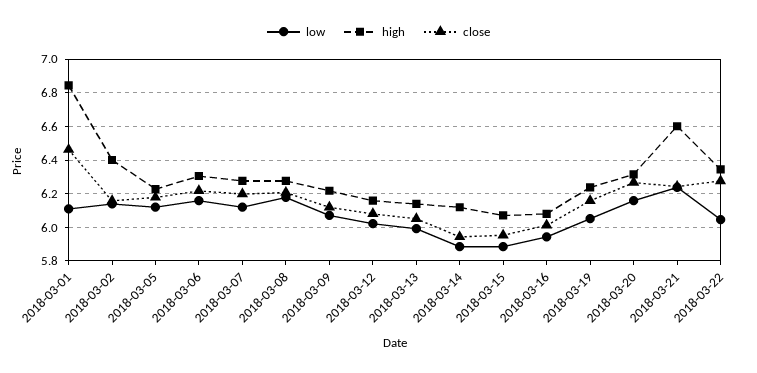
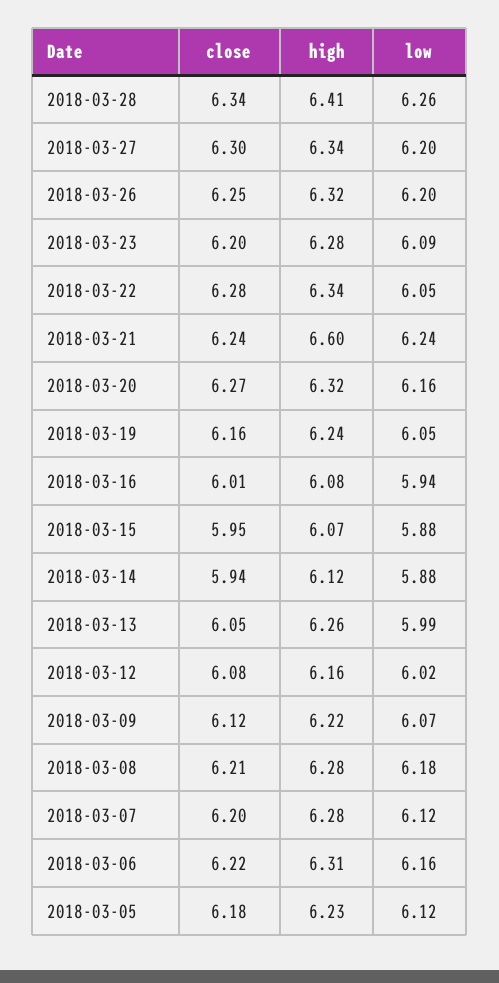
low, 2018-03-01: 6.1 -> none
high, 2018-03-01: 6.85 -> none
close, 2018-03-01: 6.45 -> none
low, 2018-03-02: 6.15 -> none
high, 2018-03-02: 6.4 -> none
close, 2018-03-02: 6.15 -> none
high, 2018-03-13: 6.15 -> 6.26
close, 2018-03-28: none -> 6.34
high, 2018-03-28: none -> 6.41
low, 2018-03-28: none -> 6.26
close, 2018-03-27: none -> 6.3
high, 2018-03-27: none -> 6.34
low, 2018-03-27: none -> 6.2
close, 2018-03-26: none -> 6.25
high, 2018-03-26: none -> 6.32
low, 2018-03-26: none -> 6.2
close, 2018-03-23: none -> 6.2
high, 2018-03-23: none -> 6.28
low, 2018-03-23: none -> 6.09

